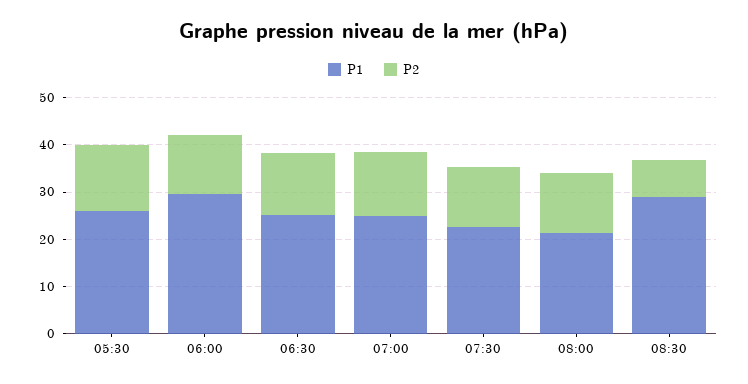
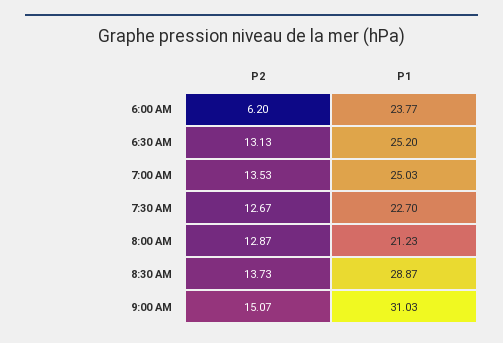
P1, 05:30: 26 -> none
P2, 05:30: 14 -> none
P1, 06:00: 30 -> 23.77
P2, 06:00: 12 -> 6.2
P2, 08:30: 8 -> 13.73
P2, 9:00 AM: none -> 15.07
P1, 9:00 AM: none -> 31.03

